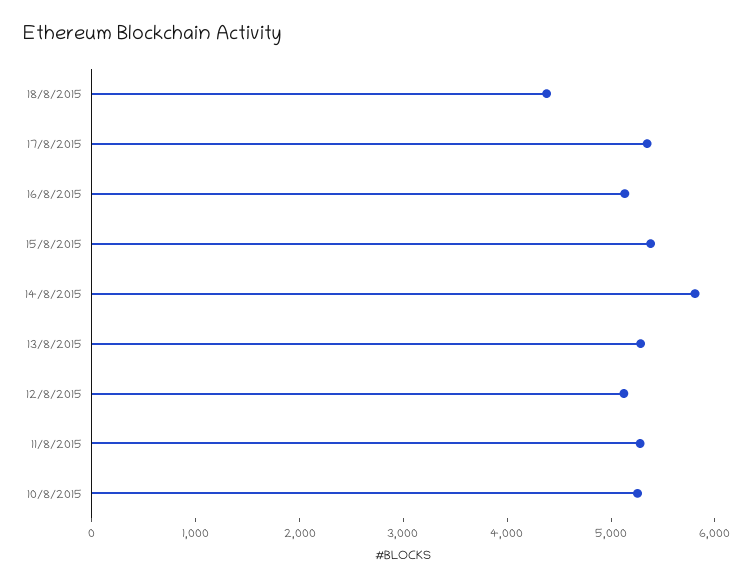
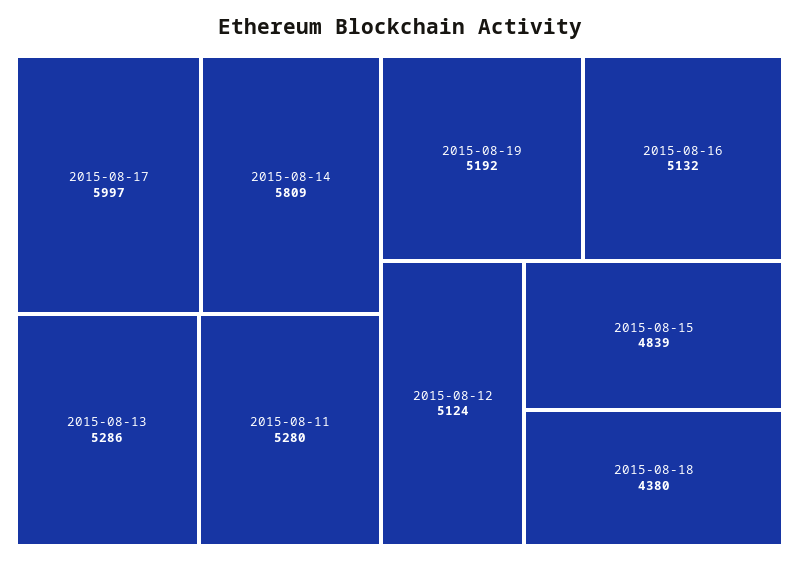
17/8/2015: 5400 -> 5997
15/8/2015: 5400 -> 4839
10/8/2015: 5200 -> none
2015-08-19: none -> 5192

